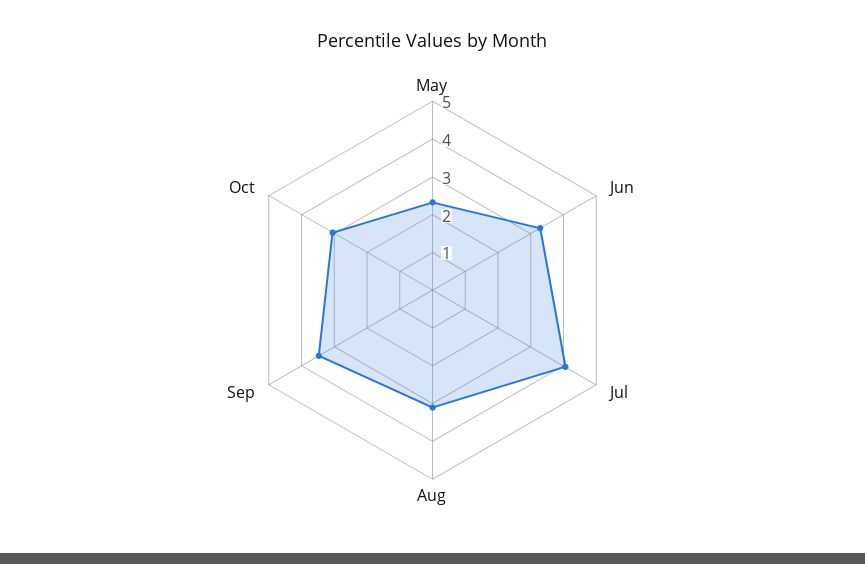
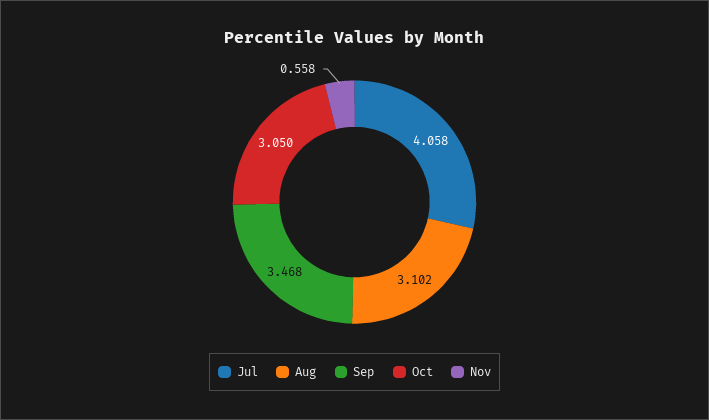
May: 2.25 -> none
Jun: 3.25 -> none
Nov: none -> 0.558

